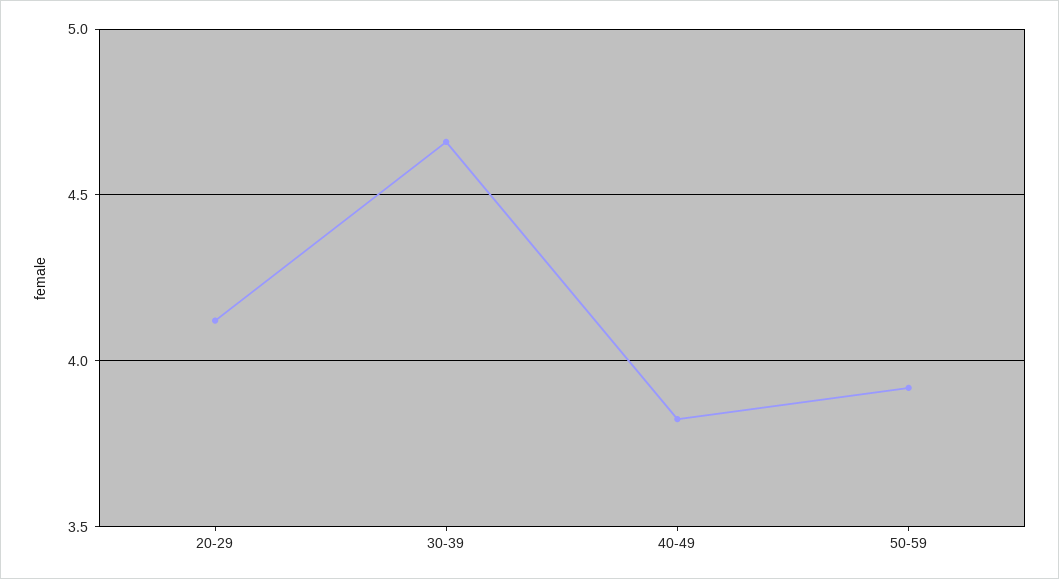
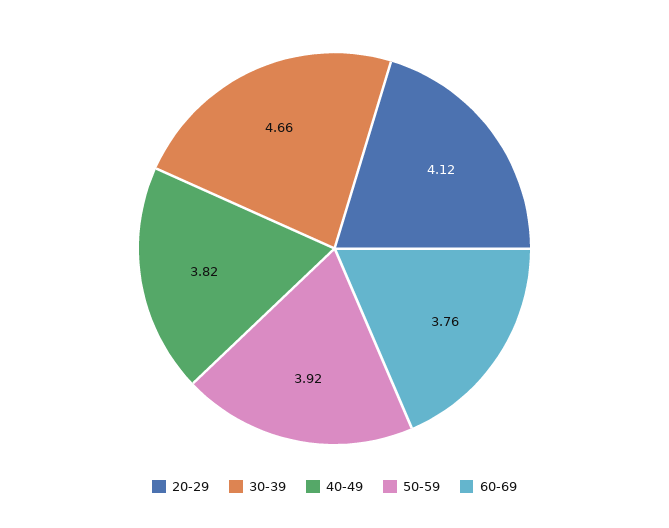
60-69: none -> 3.76

